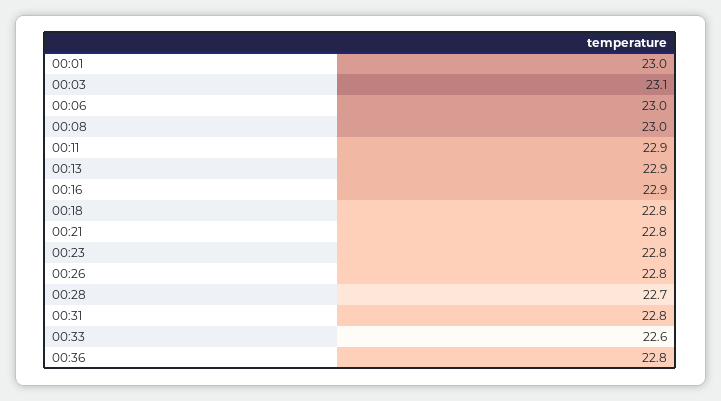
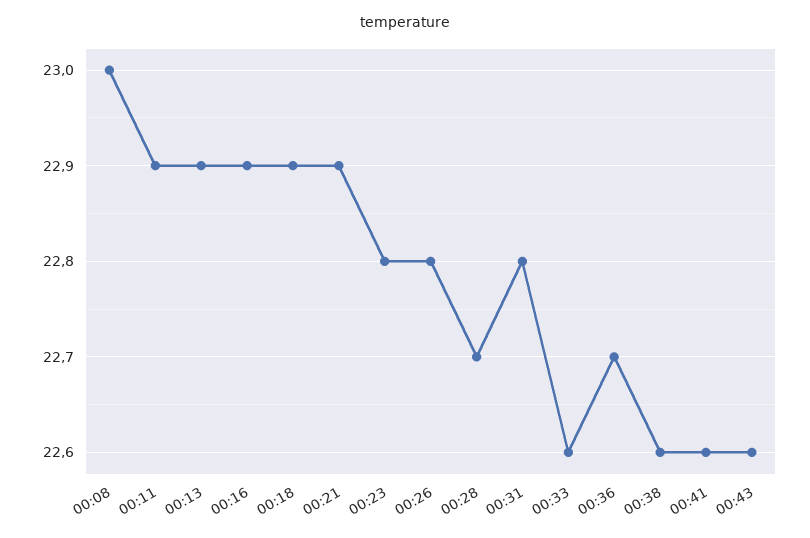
00:01: 23 -> none
00:03: 23.1 -> none
00:06: 23 -> none
00:18: 22.8 -> 22.9
00:21: 22.8 -> 22.9
00:36: 22.8 -> 22.7
00:38: none -> 22.6
00:41: none -> 22.6
00:43: none -> 22.6

